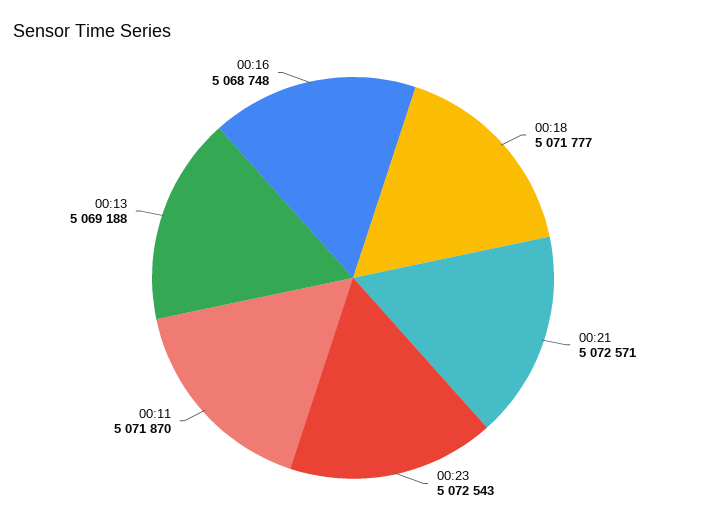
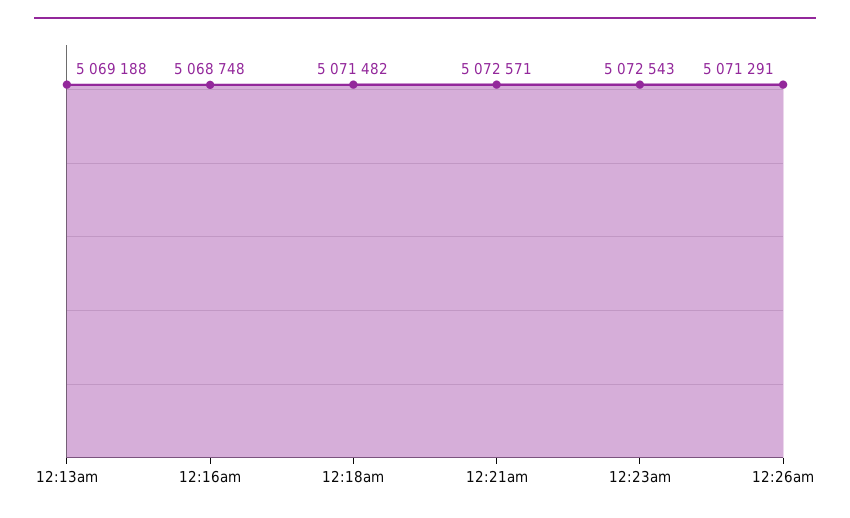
00:18: 5071777 -> 5071482
00:11: 5071870 -> none
12:26am: none -> 5071291

